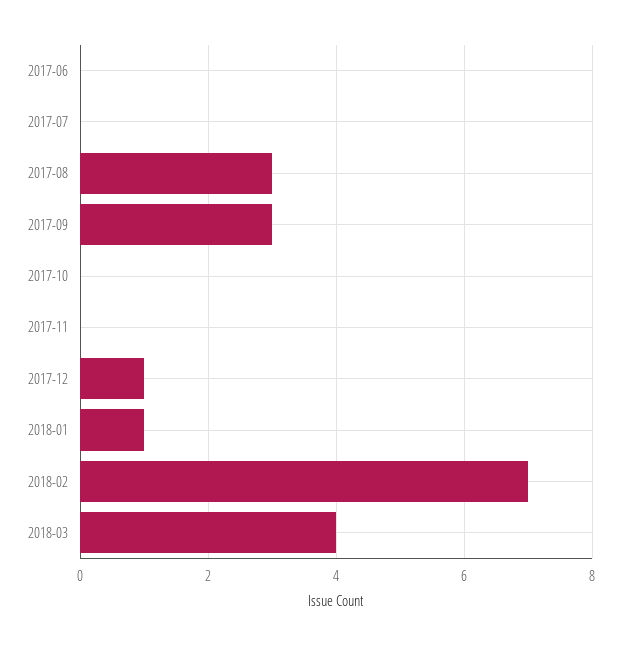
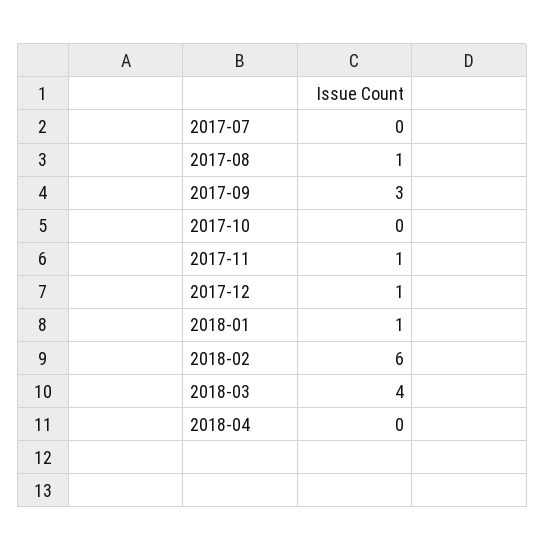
2017-06: 0 -> none
2017-08: 3 -> 1
2017-11: 0 -> 1
2018-02: 7 -> 6
2018-04: none -> 0

